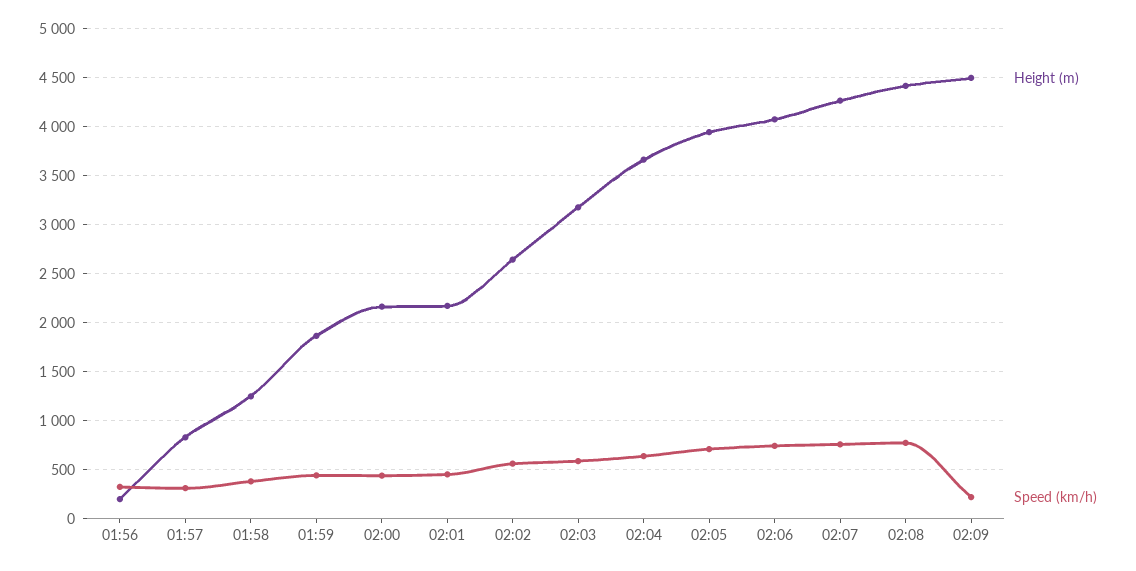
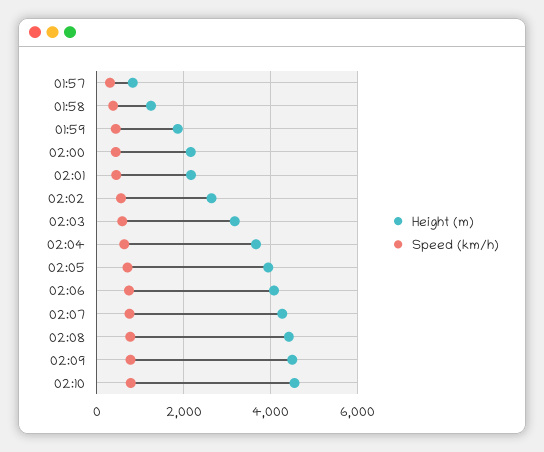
Height (m), 01:56: 200 -> none
Speed (km/h), 01:56: 300 -> none
Speed (km/h), 02:09: 200 -> 800
Height (m), 02:10: none -> 4600
Speed (km/h), 02:10: none -> 800

